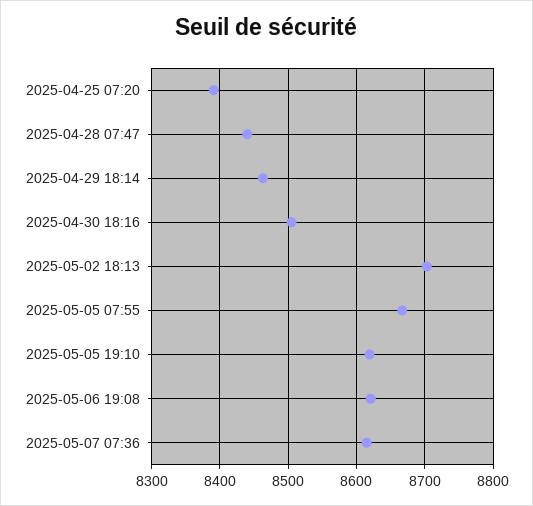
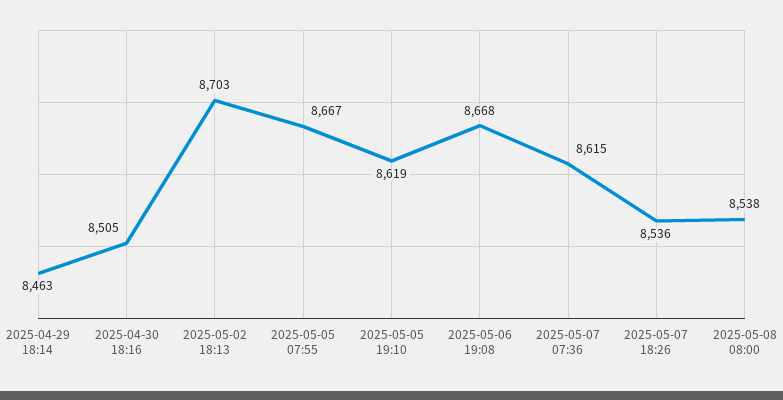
2025-04-25 07:20: 8390 -> none
2025-04-28 07:47: 8440 -> none
2025-05-06 19:08: 8620 -> 8668
2025-05-07 18:26: none -> 8536
2025-05-08 08:00: none -> 8538

